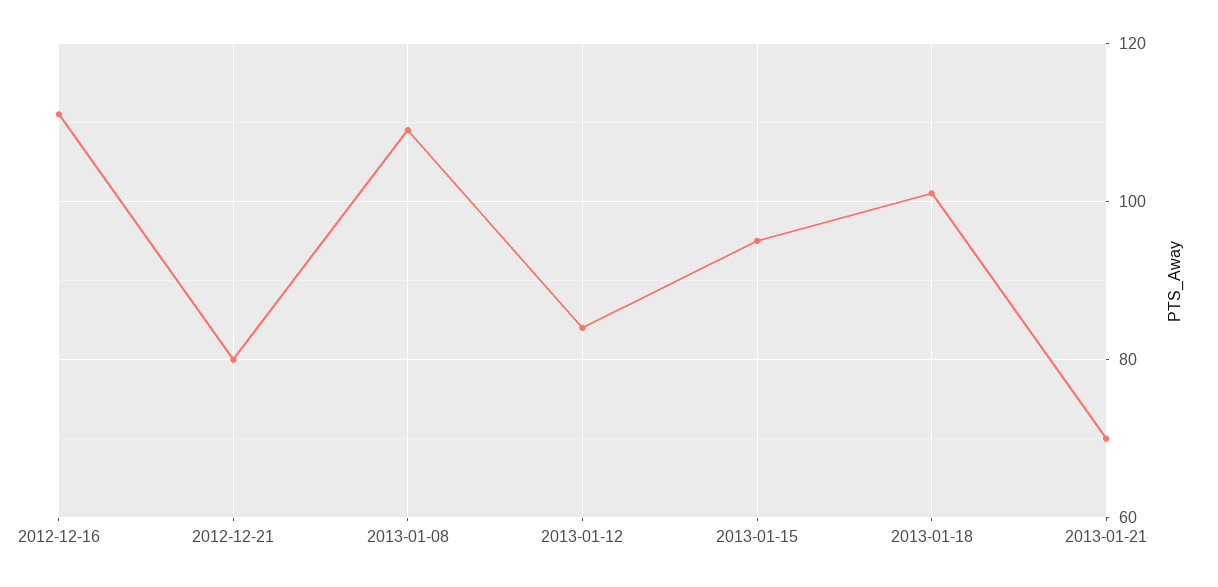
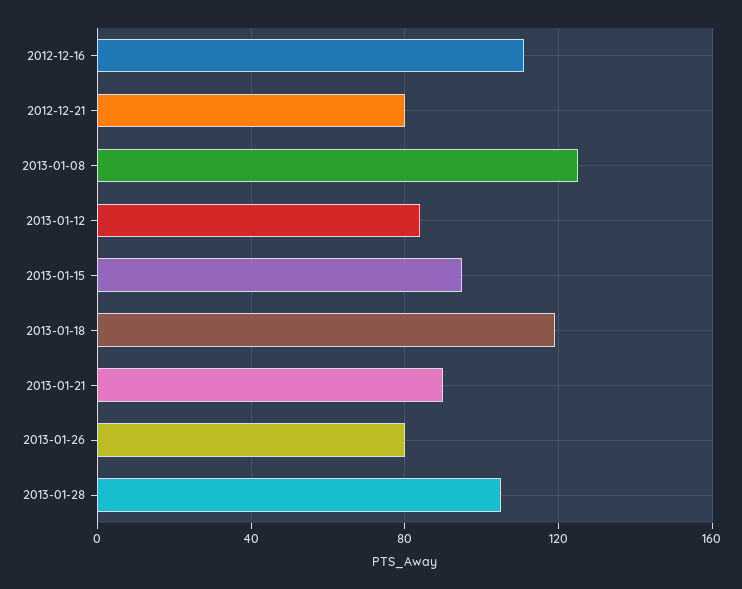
2013-01-08: 110 -> 125
2013-01-18: 100 -> 120
2013-01-21: 70 -> 90
2013-01-26: none -> 80
2013-01-28: none -> 105

